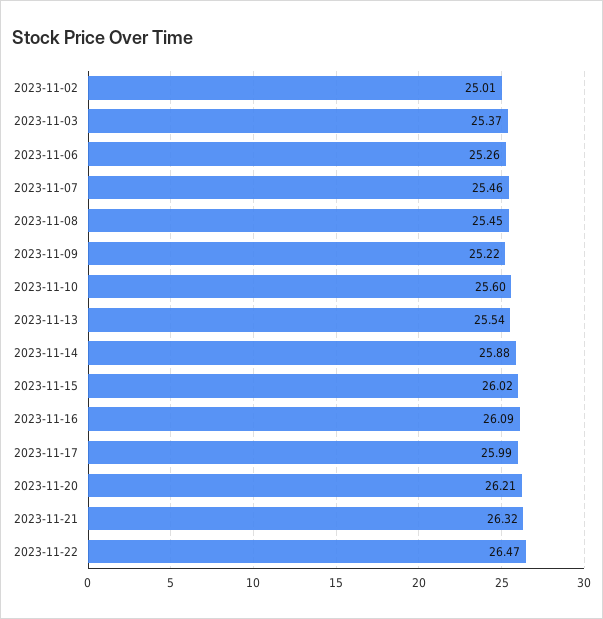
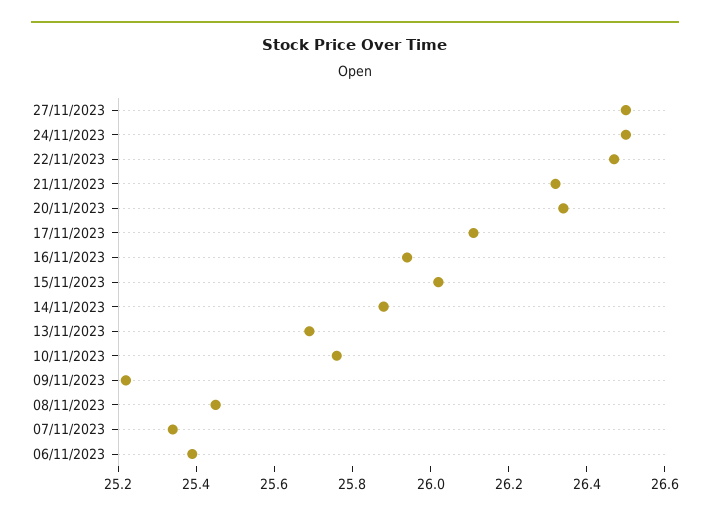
2023-11-02: 25.01 -> none
2023-11-03: 25.37 -> none
2023-11-06: 25.26 -> 25.4
2023-11-07: 25.46 -> 25.35
2023-11-10: 25.6 -> 25.75
2023-11-13: 25.54 -> 25.7
2023-11-16: 26.09 -> 25.95
2023-11-17: 25.99 -> 26.1
2023-11-20: 26.21 -> 26.35
27/11/2023: none -> 26.5
24/11/2023: none -> 26.5

